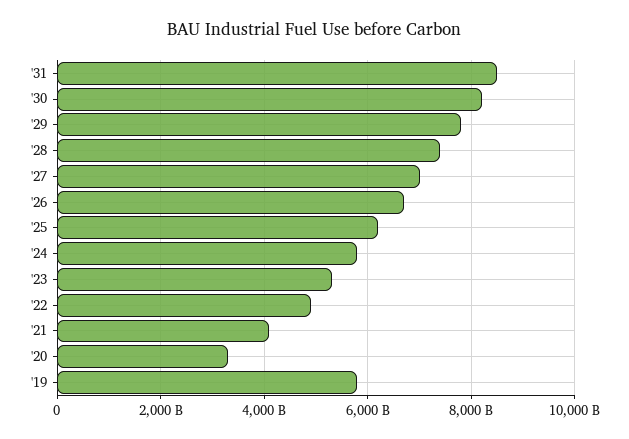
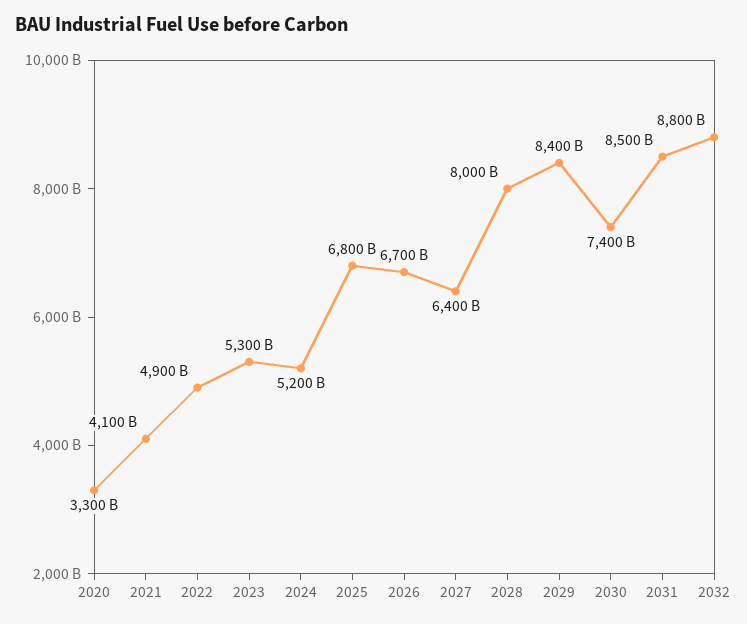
'30: 8200000000000 -> 7400000000000
'29: 7800000000000 -> 8400000000000
'28: 7400000000000 -> 8000000000000
'27: 7000000000000 -> 6400000000000
'25: 6200000000000 -> 6800000000000
'24: 5800000000000 -> 5200000000000
'19: 5800000000000 -> none
2032: none -> 8800000000000

